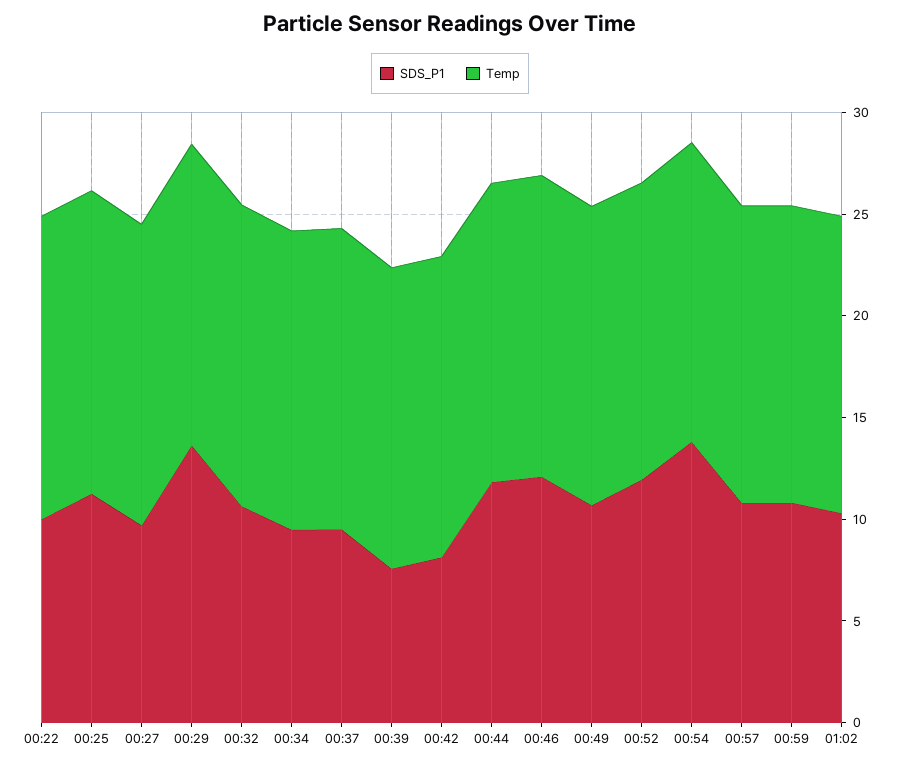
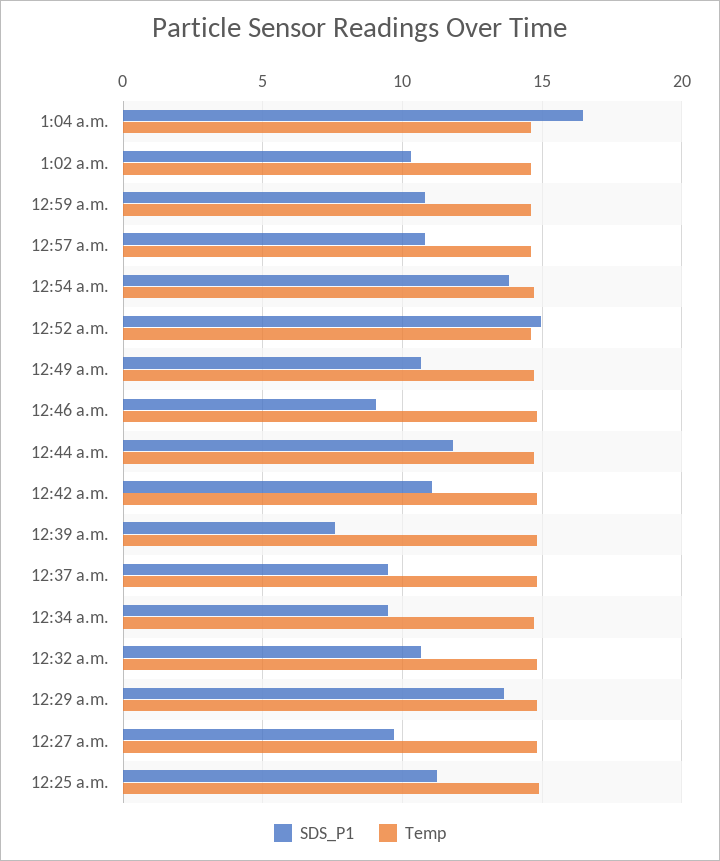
SDS_P1, 00:22: 10 -> none
Temp, 00:22: 15 -> none
SDS_P1, 00:42: 8 -> 11
SDS_P1, 00:46: 12 -> 9
SDS_P1, 00:52: 12 -> 15
SDS_P1, 1:04 a.m.: none -> 16.5
Temp, 1:04 a.m.: none -> 14.5

